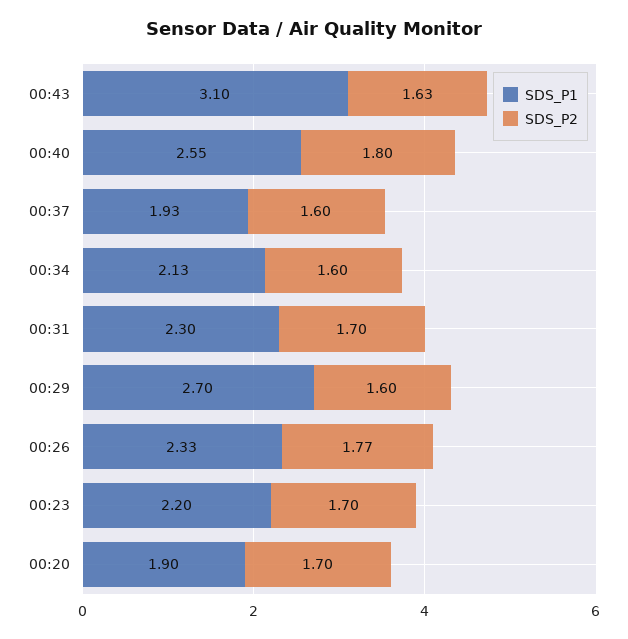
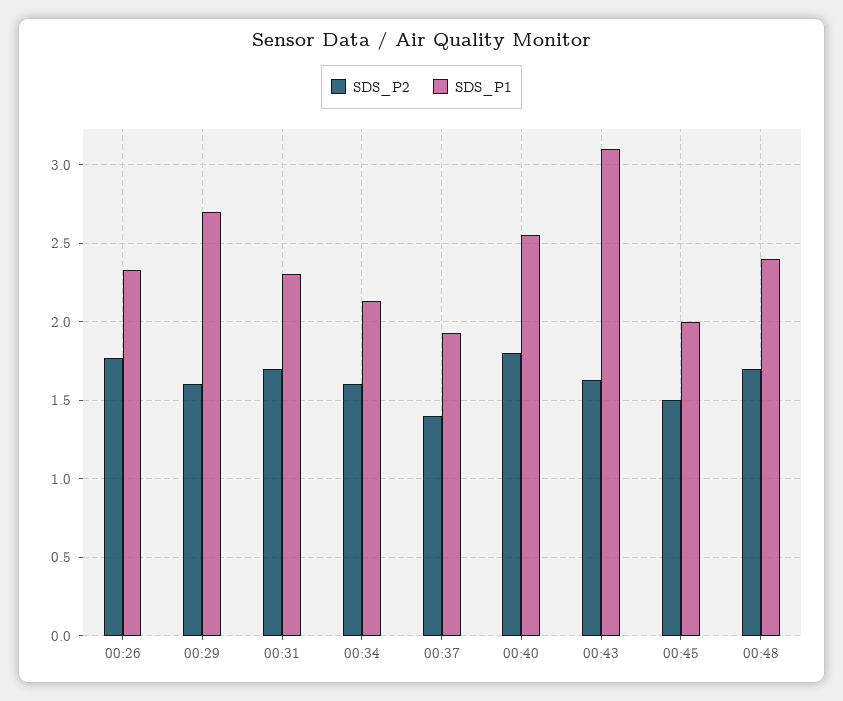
SDS_P2, 00:37: 1.6 -> 1.4
SDS_P1, 00:23: 2.2 -> none
SDS_P2, 00:23: 1.7 -> none
SDS_P1, 00:20: 1.9 -> none
SDS_P2, 00:20: 1.7 -> none
SDS_P2, 00:45: none -> 1.5
SDS_P1, 00:45: none -> 2
SDS_P2, 00:48: none -> 1.7
SDS_P1, 00:48: none -> 2.4

